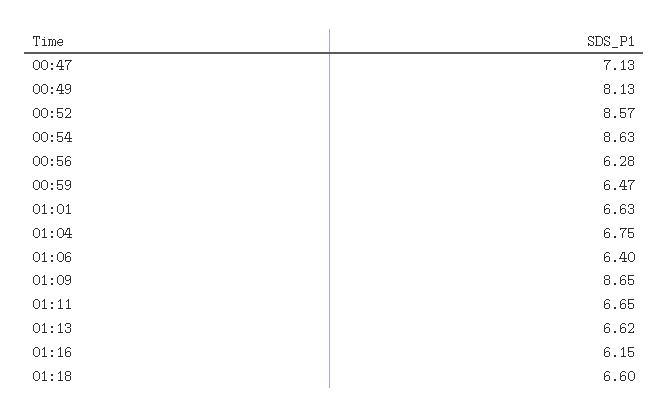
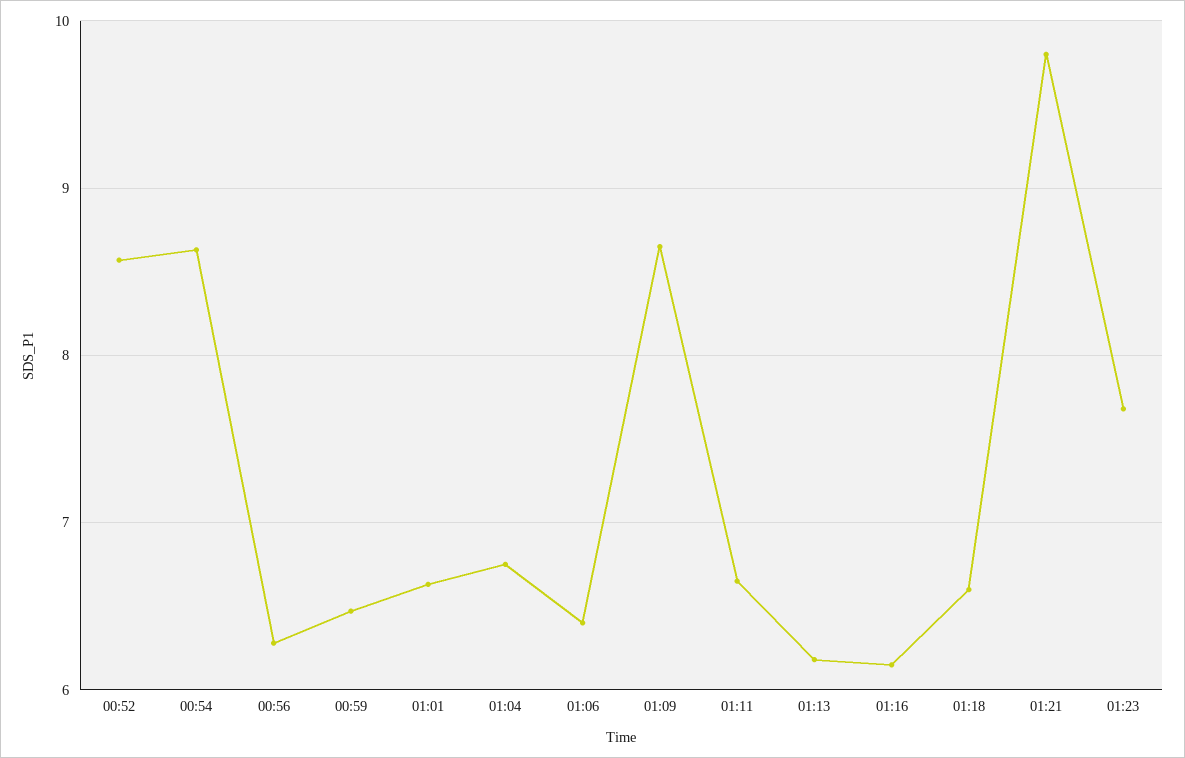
00:47: 7.13 -> none
00:49: 8.13 -> none
01:13: 6.62 -> 6.2
01:21: none -> 9.8
01:23: none -> 7.7

